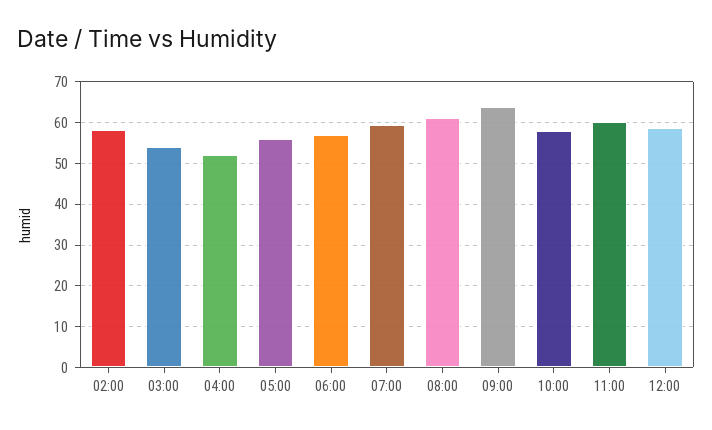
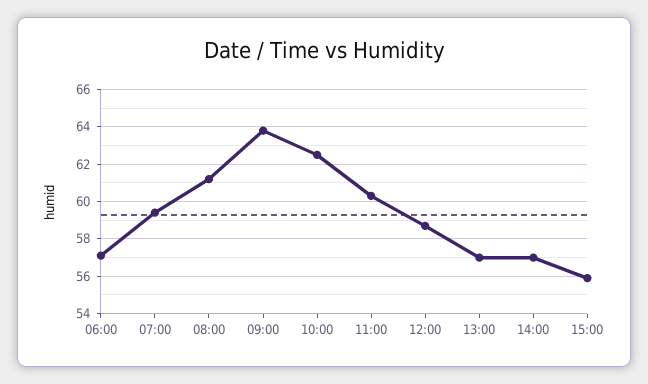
02:00: 58 -> none
03:00: 54 -> none
04:00: 52 -> none
05:00: 56 -> none
10:00: 58 -> 62.5
13:00: none -> 57
14:00: none -> 57
15:00: none -> 56

